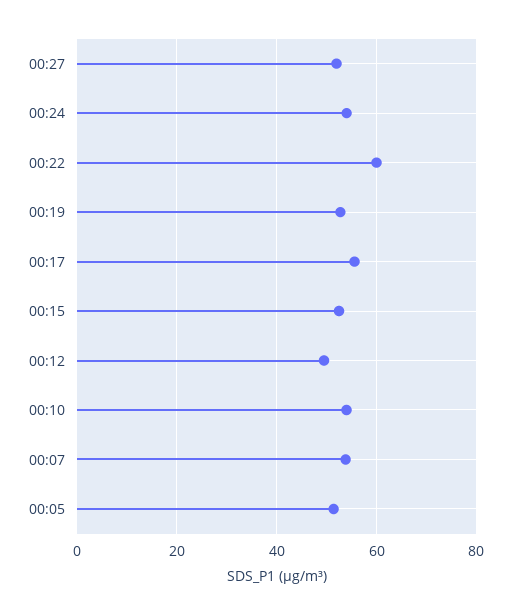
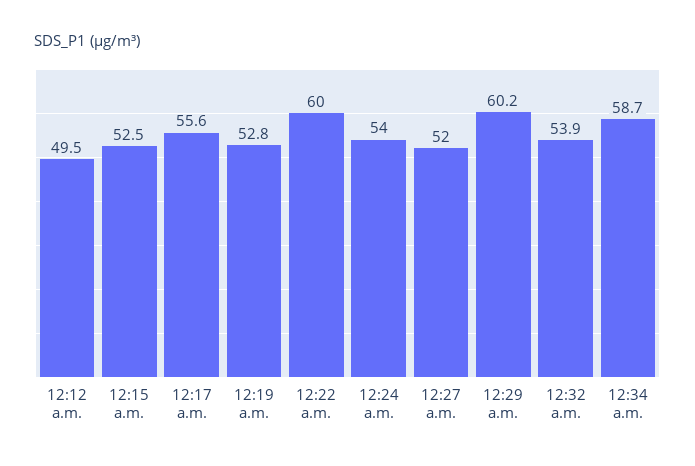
00:10: 54 -> none
00:07: 54 -> none
00:05: 52 -> none
12:29 a.m.: none -> 60.2
12:32 a.m.: none -> 53.9
12:34 a.m.: none -> 58.7

